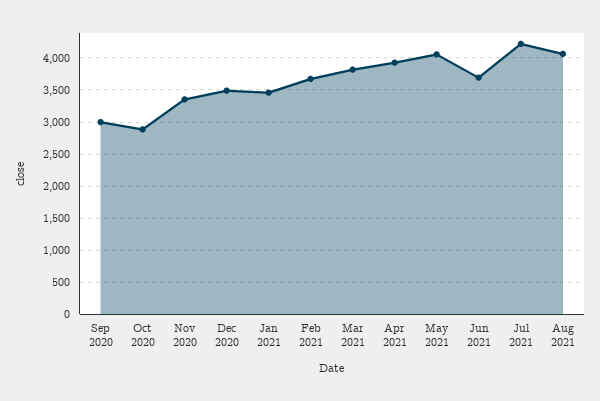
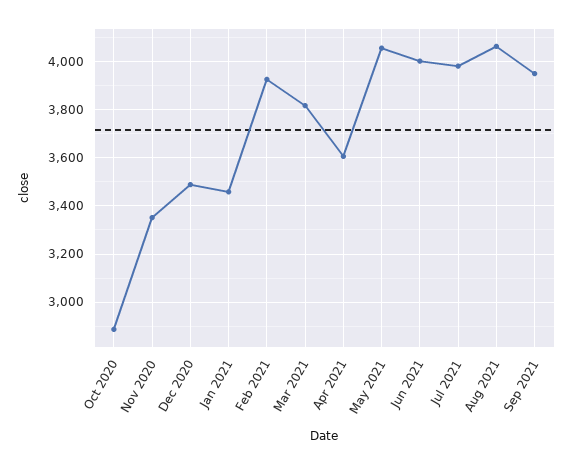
Sep 2020: 3000 -> none
Feb 2021: 3700 -> 3925
Apr 2021: 3900 -> 3600
Jun 2021: 3700 -> 4000
Jul 2021: 4200 -> 3975
Sep 2021: none -> 3950

